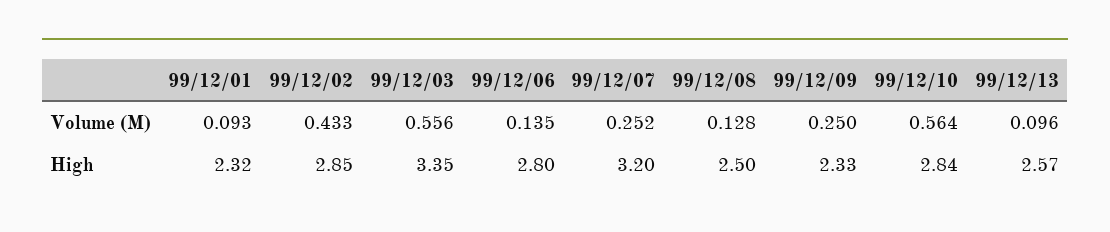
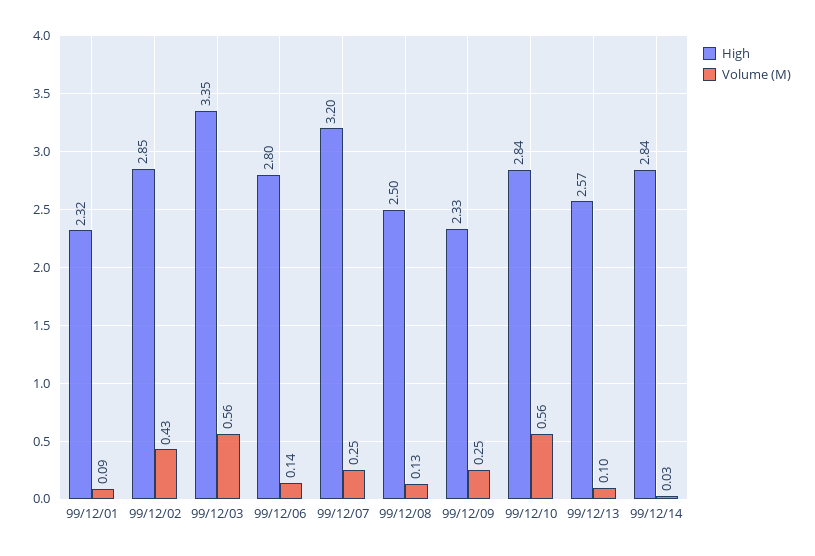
High, 99/12/14: none -> 2.84
Volume (M), 99/12/14: none -> 0.03

